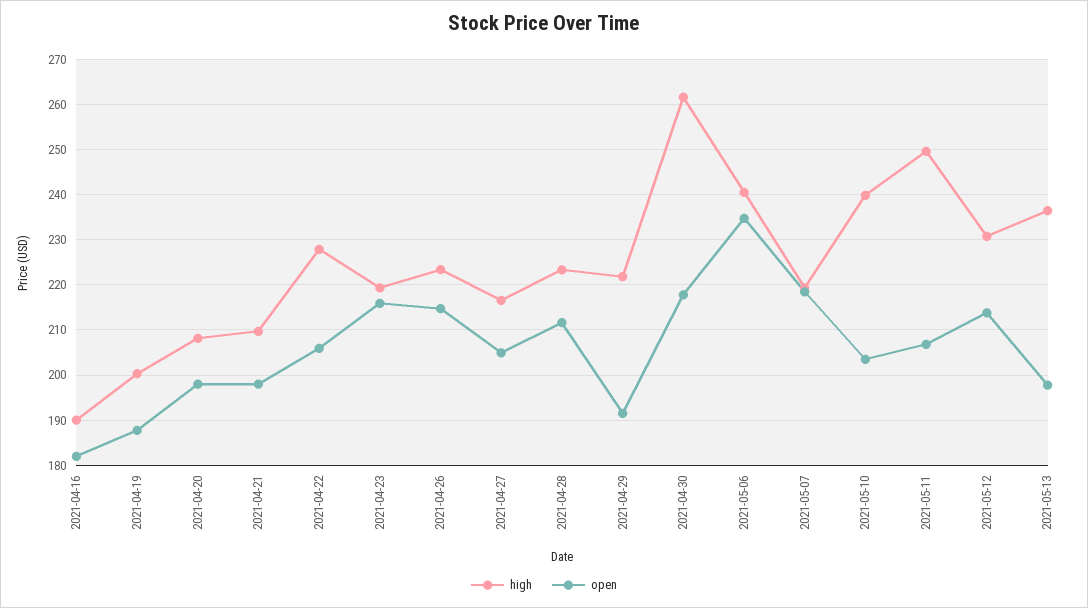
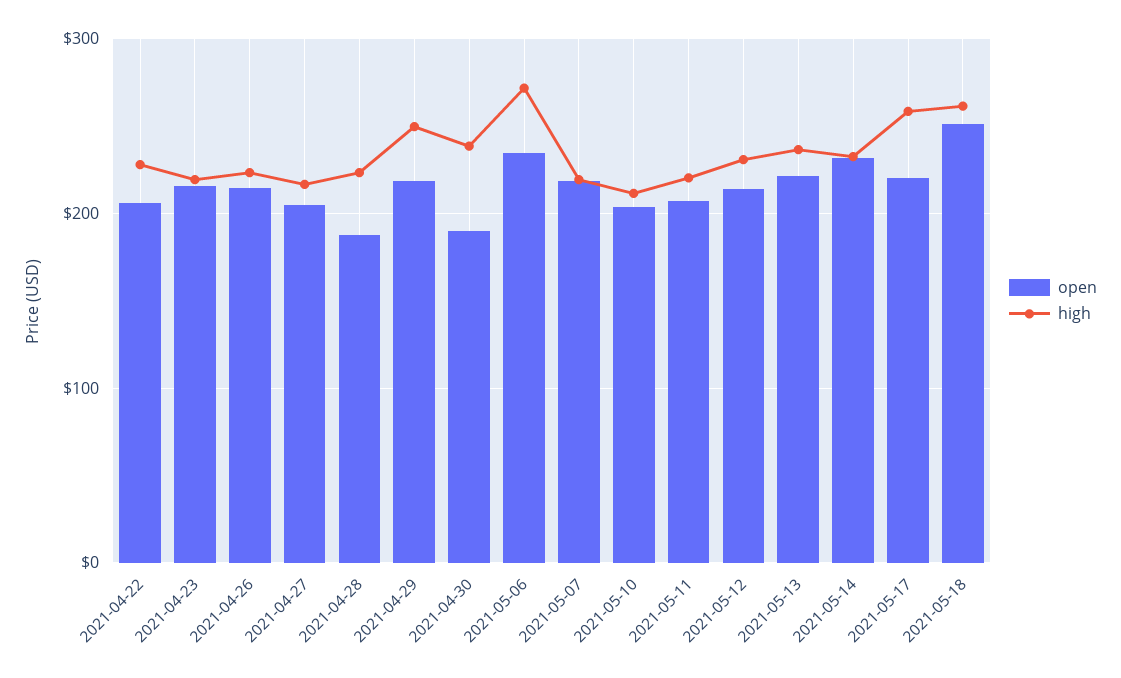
high, 2021-04-16: 190 -> none
open, 2021-04-16: 182 -> none
high, 2021-04-19: 200 -> none
open, 2021-04-19: 188 -> none
high, 2021-04-20: 208 -> none
open, 2021-04-20: 198 -> none
high, 2021-04-21: 210 -> none
open, 2021-04-21: 198 -> none
open, 2021-04-28: 212 -> 190
high, 2021-04-29: 222 -> 250
open, 2021-04-29: 192 -> 220
high, 2021-04-30: 262 -> 240
open, 2021-04-30: 218 -> 190
high, 2021-05-06: 240 -> 270
high, 2021-05-10: 240 -> 210
high, 2021-05-11: 250 -> 220
open, 2021-05-13: 198 -> 220
open, 2021-05-14: none -> 230
high, 2021-05-14: none -> 230
open, 2021-05-17: none -> 220
high, 2021-05-17: none -> 260
open, 2021-05-18: none -> 250
high, 2021-05-18: none -> 260

